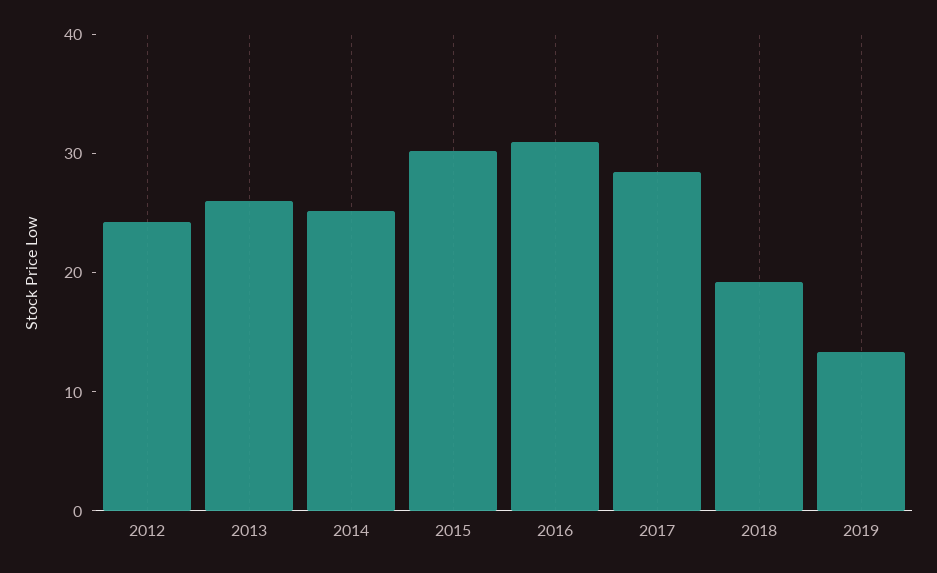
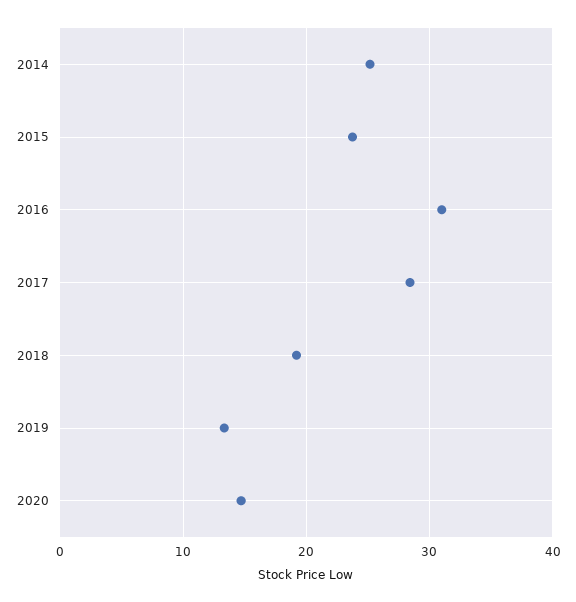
2012: 24 -> none
2013: 26 -> none
2015: 30 -> 24
2020: none -> 15

